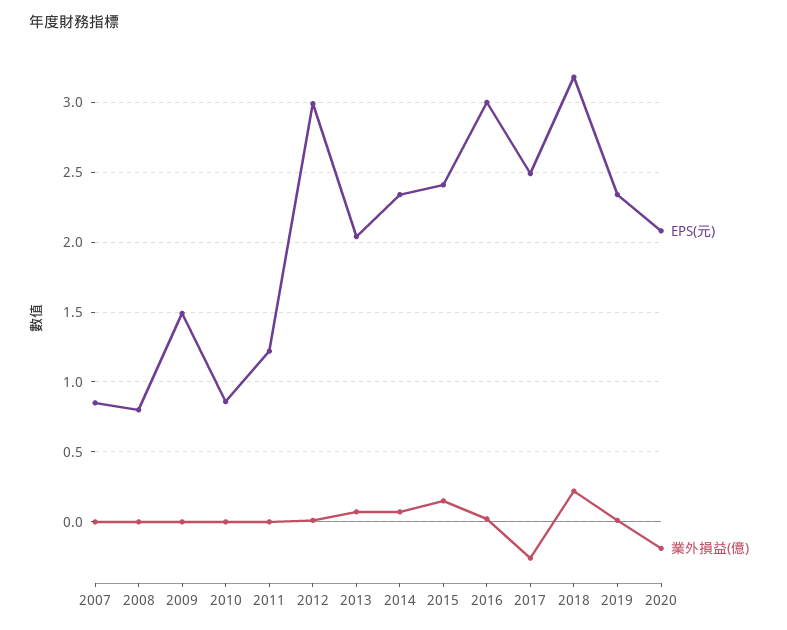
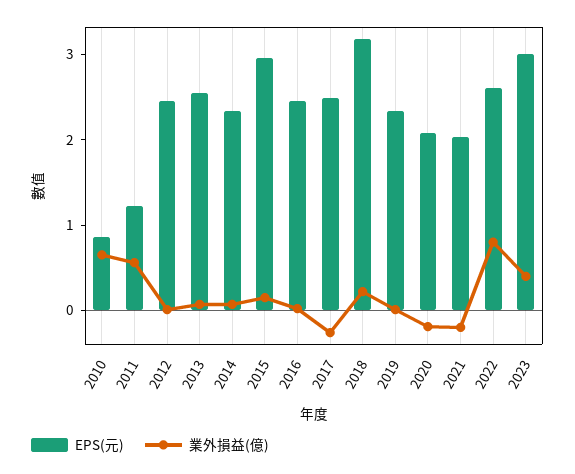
EPS(元), 2007: 0.85 -> none
業外損益(億), 2007: 0 -> none
EPS(元), 2008: 0.8 -> none
業外損益(億), 2008: 0 -> none
EPS(元), 2009: 1.5 -> none
業外損益(億), 2009: 0 -> none
業外損益(億), 2010: 0 -> 0.6
業外損益(億), 2011: 0 -> 0.6
EPS(元), 2012: 3 -> 2.4
EPS(元), 2013: 2.05 -> 2.6
EPS(元), 2015: 2.4 -> 3
EPS(元), 2016: 3 -> 2.4
EPS(元), 2021: none -> 2
業外損益(億), 2021: none -> -0.2
EPS(元), 2022: none -> 2.6
業外損益(億), 2022: none -> 0.8
EPS(元), 2023: none -> 3
業外損益(億), 2023: none -> 0.4

